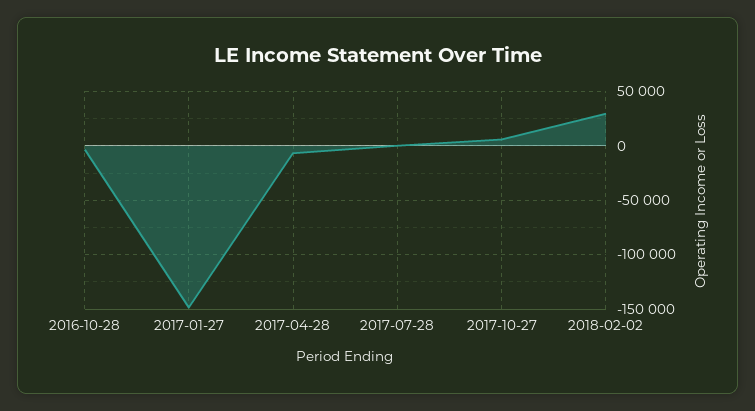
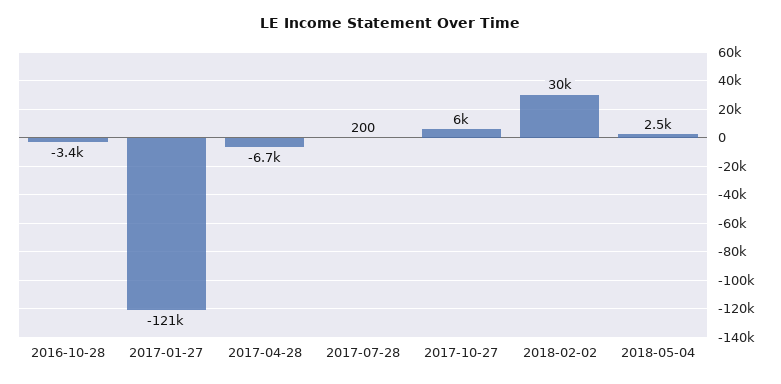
2017-01-27: -150000 -> -121000
2018-05-04: none -> 2500

